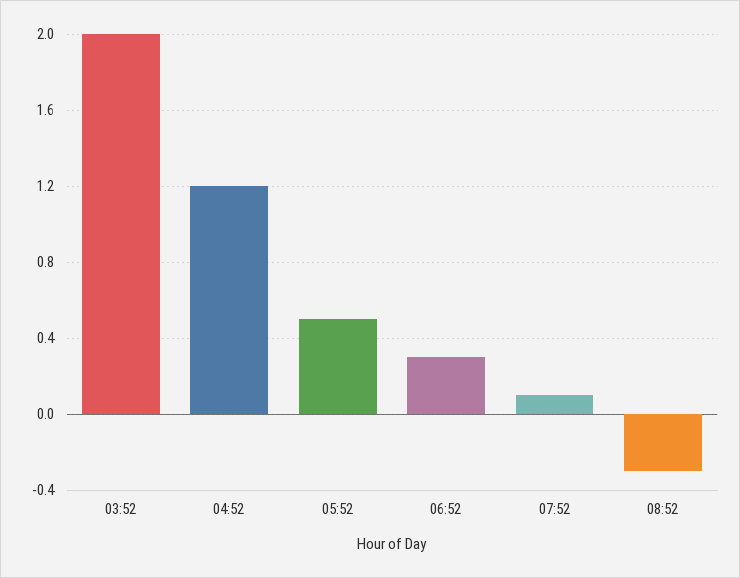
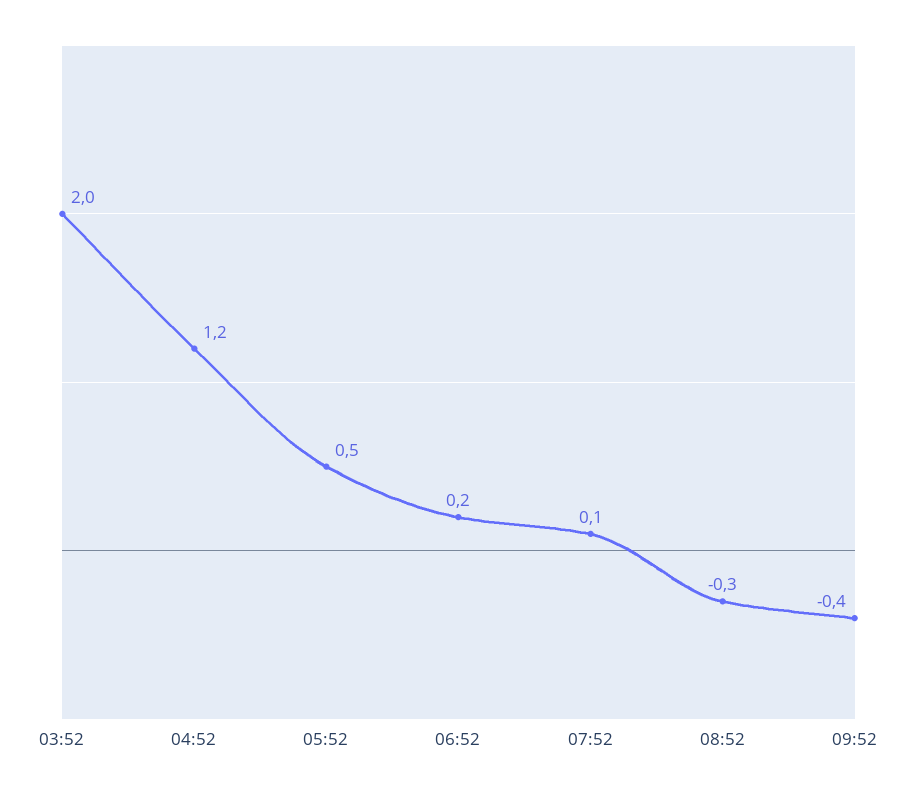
06:52: 0.3 -> 0.2
09:52: none -> -0.4

